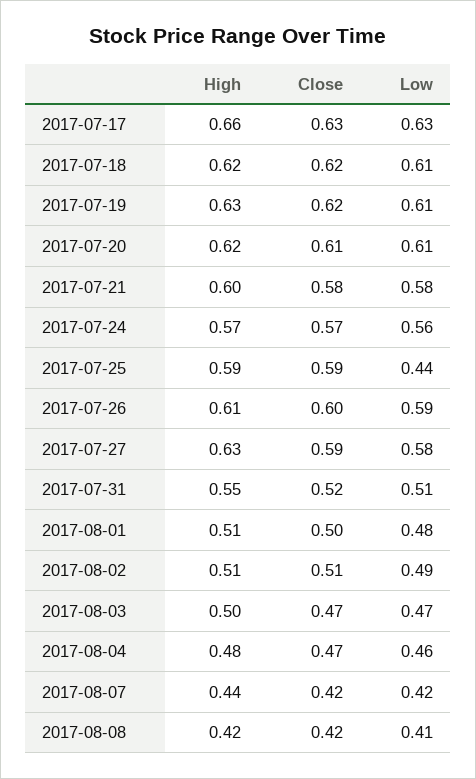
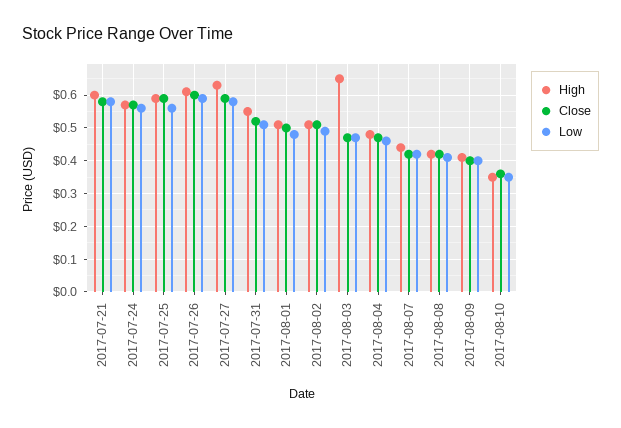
High, 2017-07-17: 0.66 -> none
Close, 2017-07-17: 0.63 -> none
Low, 2017-07-17: 0.63 -> none
High, 2017-07-18: 0.62 -> none
Close, 2017-07-18: 0.62 -> none
Low, 2017-07-18: 0.61 -> none
High, 2017-07-19: 0.63 -> none
Close, 2017-07-19: 0.62 -> none
Low, 2017-07-19: 0.61 -> none
High, 2017-07-20: 0.62 -> none
Close, 2017-07-20: 0.61 -> none
Low, 2017-07-20: 0.61 -> none
Low, 2017-07-25: 0.44 -> 0.55
High, 2017-08-03: 0.5 -> 0.65
High, 2017-08-09: none -> 0.4
Close, 2017-08-09: none -> 0.4
Low, 2017-08-09: none -> 0.4
High, 2017-08-10: none -> 0.35
Close, 2017-08-10: none -> 0.35
Low, 2017-08-10: none -> 0.35

